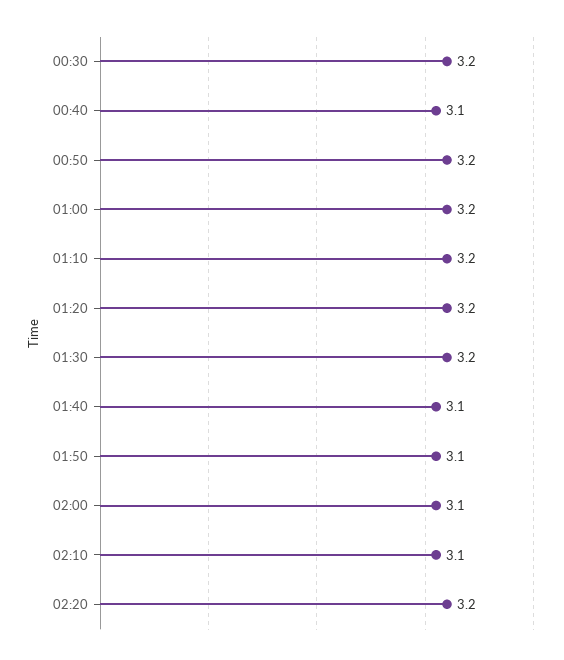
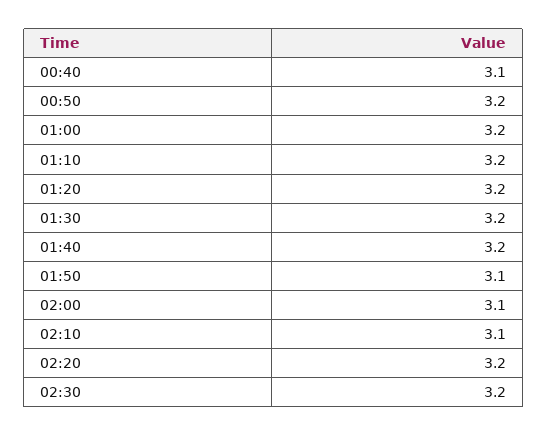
00:30: 3.2 -> none
01:40: 3.1 -> 3.2
02:30: none -> 3.2

